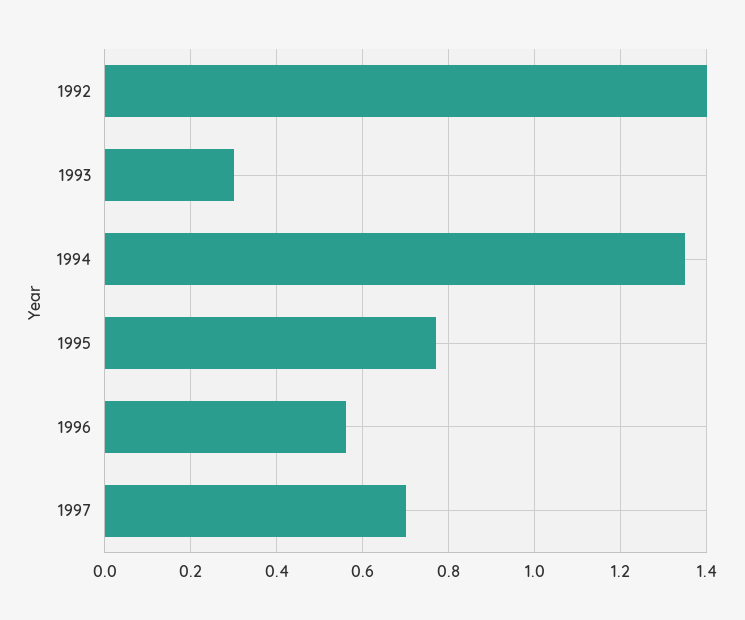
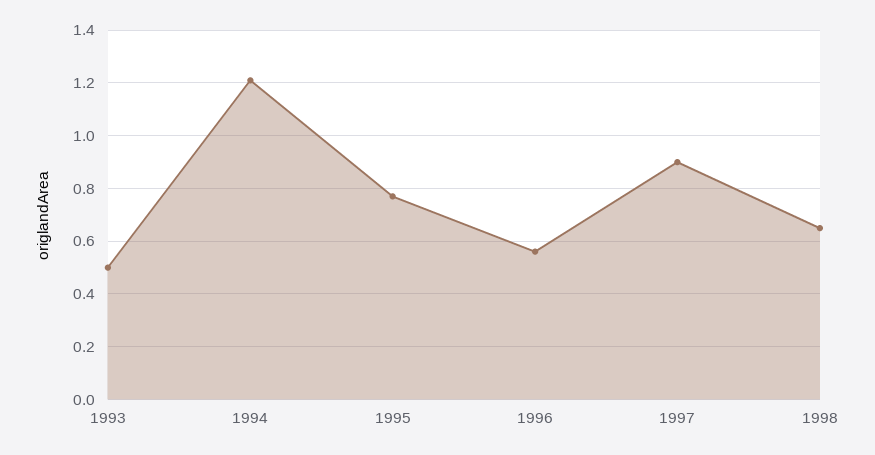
1992: 1.4 -> none
1993: 0.3 -> 0.5
1994: 1.35 -> 1.2
1997: 0.7 -> 0.9
1998: none -> 0.65

